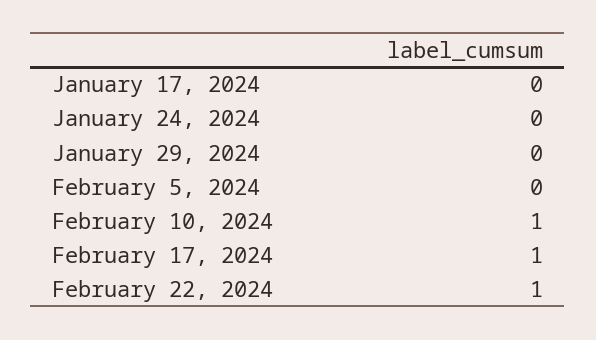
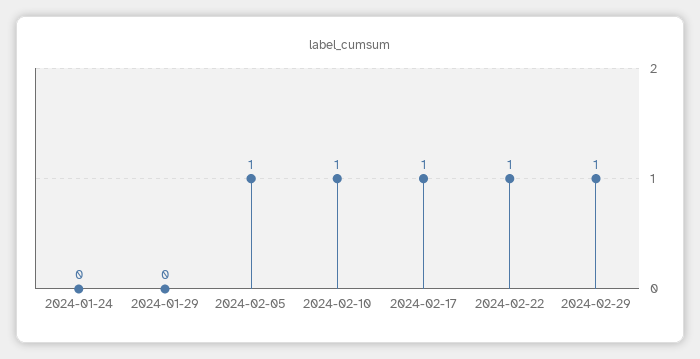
January 17, 2024: 0 -> none
February 5, 2024: 0 -> 1
2024-02-29: none -> 1

